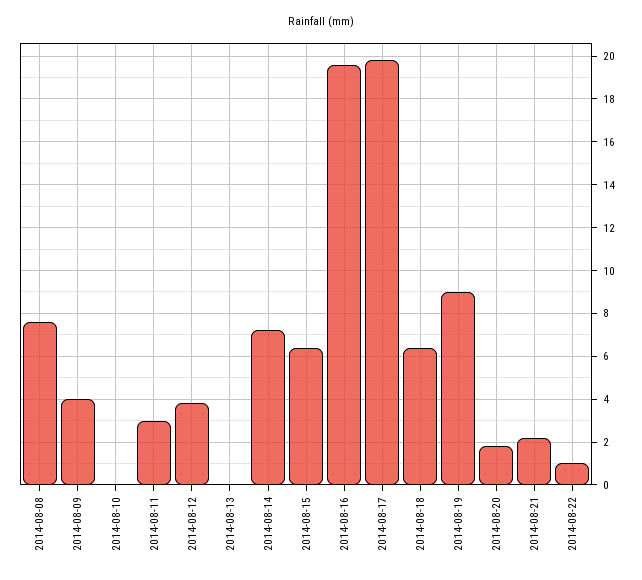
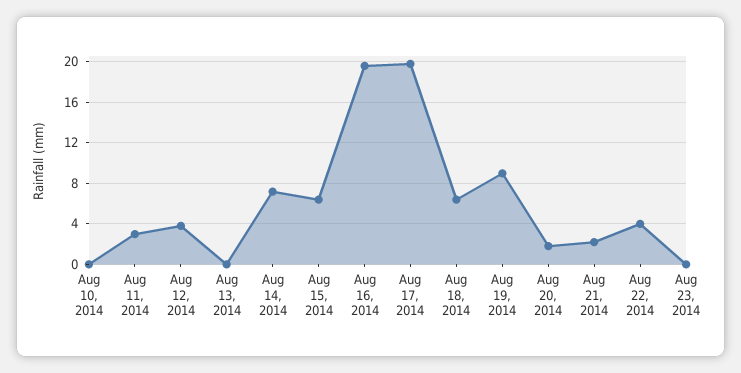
2014-08-08: 7.5 -> none
2014-08-09: 4 -> none
2014-08-22: 1 -> 4
Aug 23, 2014: none -> 0

